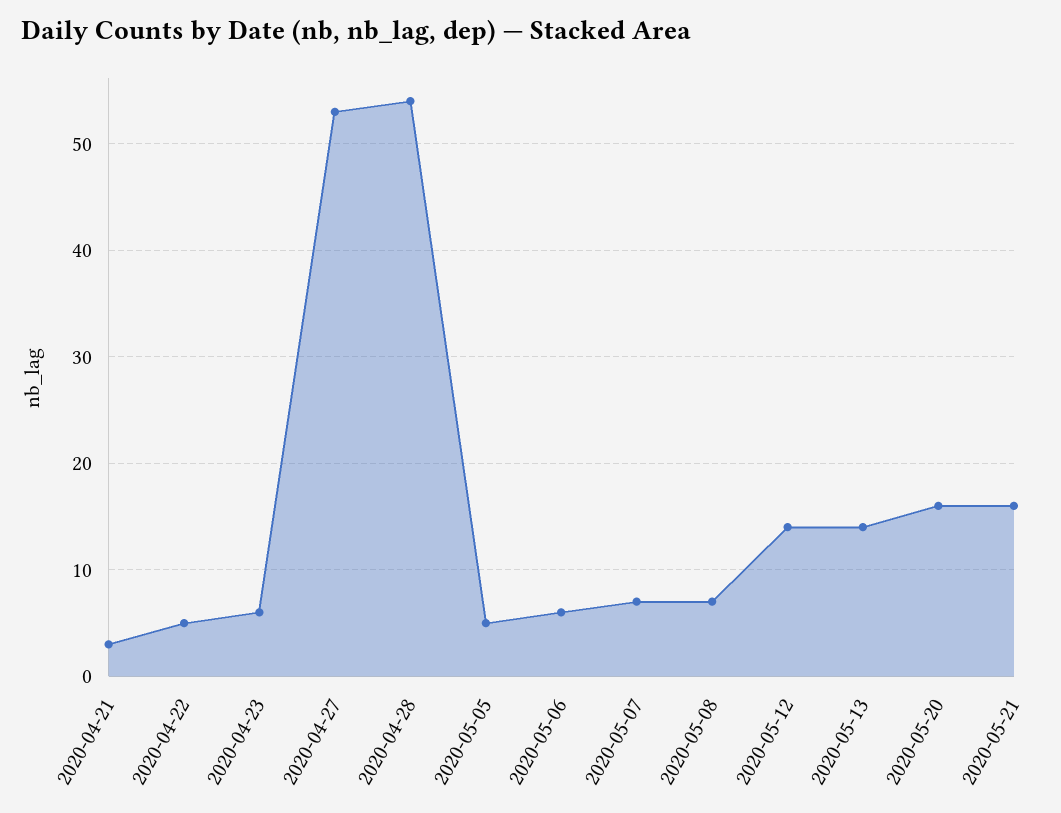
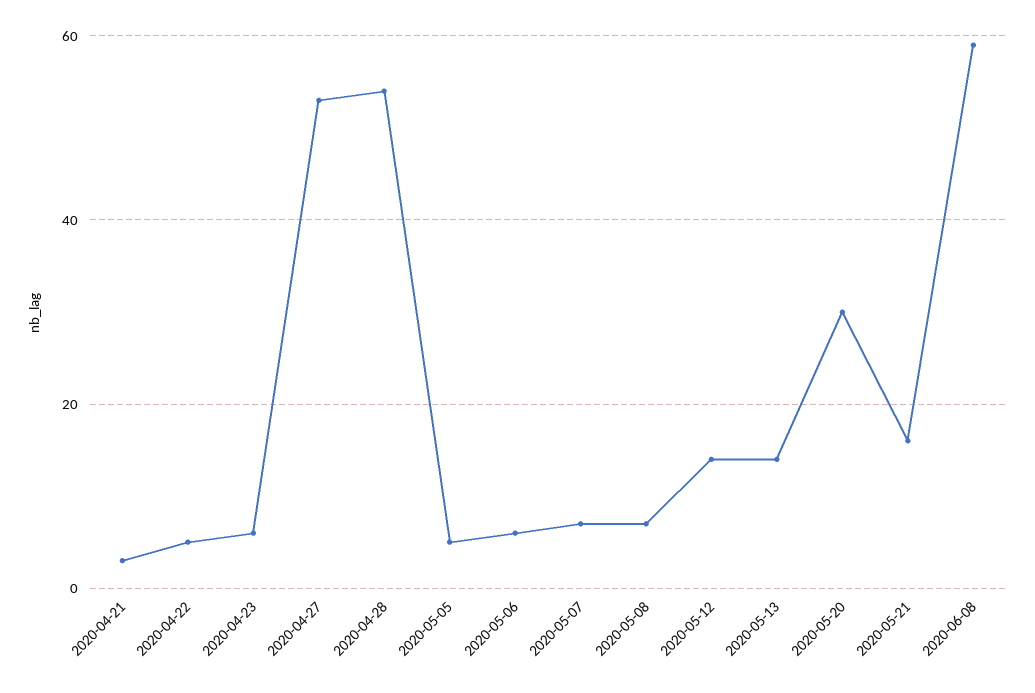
2020-05-20: 16 -> 30
2020-06-08: none -> 60

